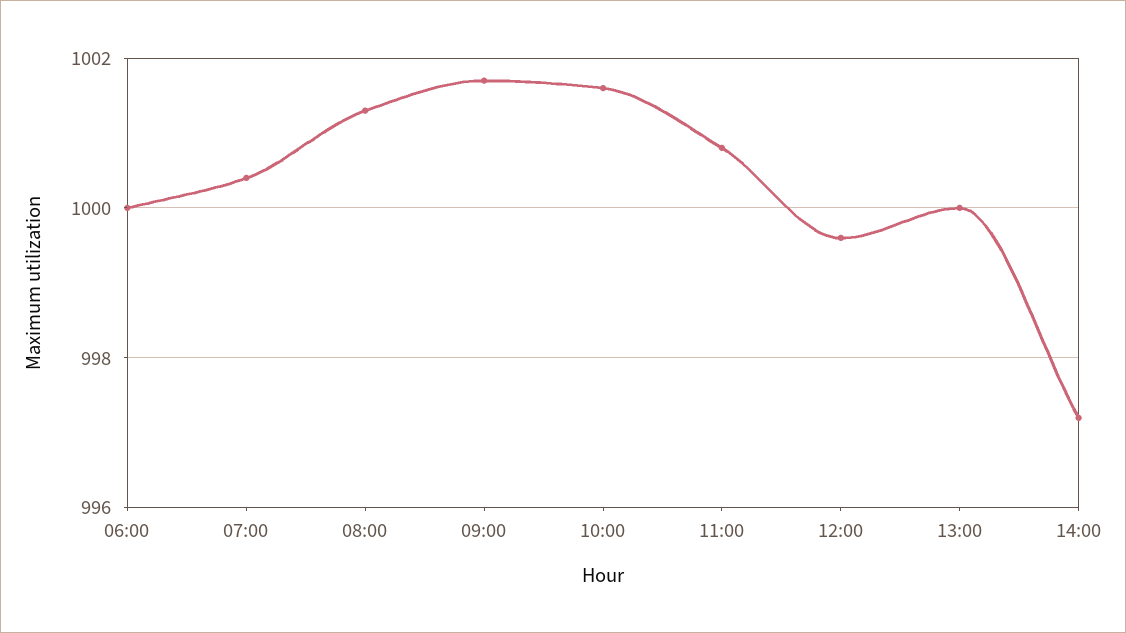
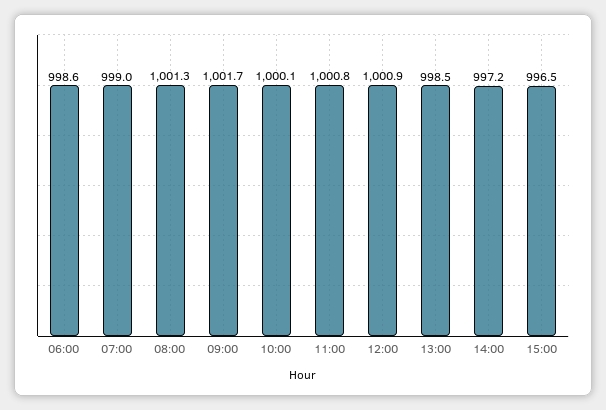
06:00: 1000 -> 998.6
07:00: 1000.5 -> 999
10:00: 1001.5 -> 1000.1
12:00: 999.5 -> 1000.9
13:00: 1000 -> 998.5
15:00: none -> 996.5

